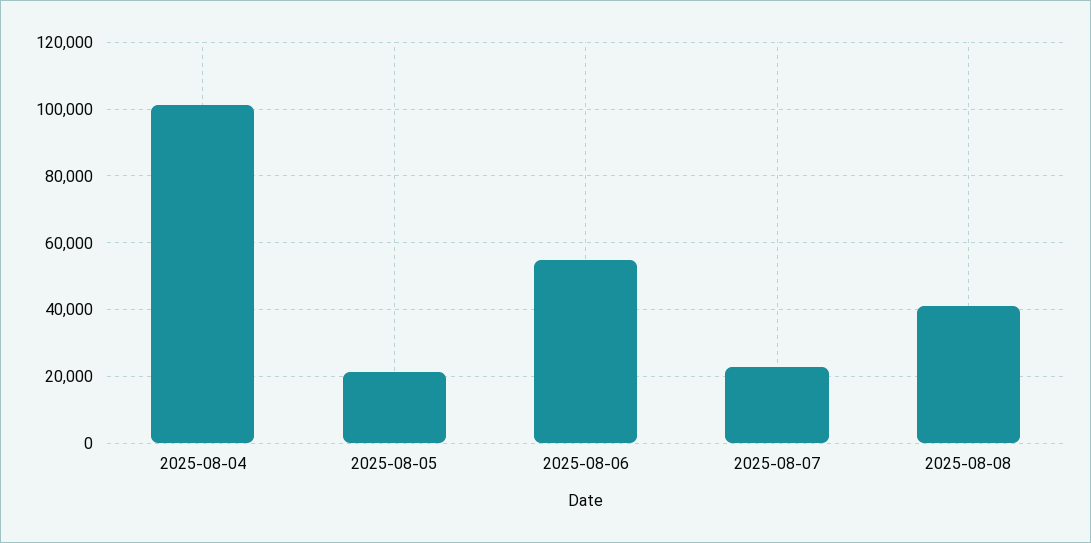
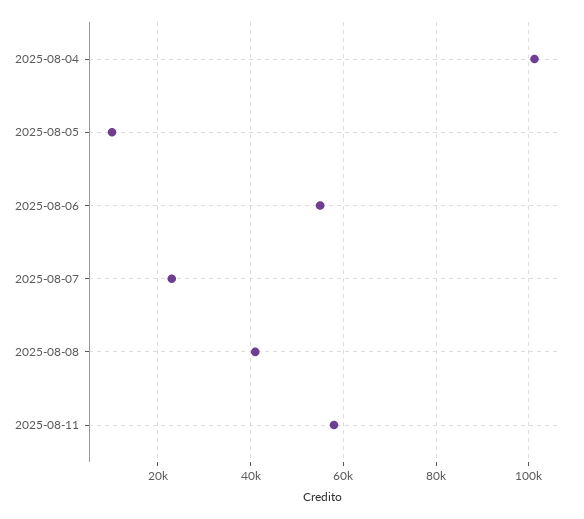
2025-08-05: 22000 -> 10000
2025-08-11: none -> 58000

